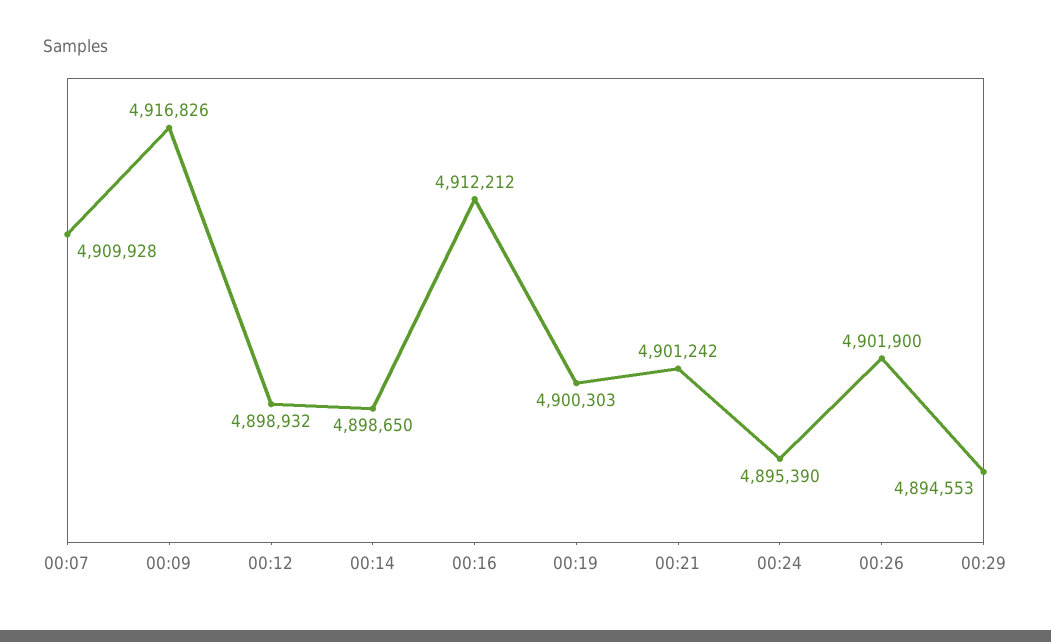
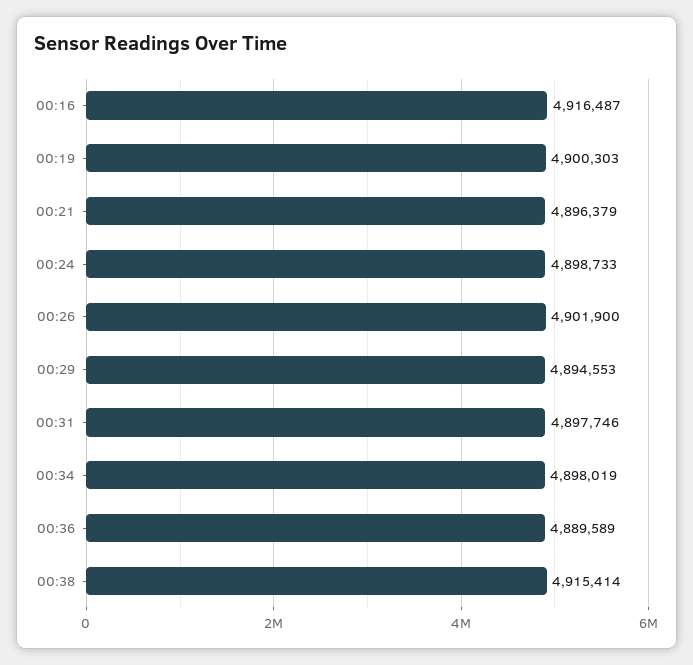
00:07: 4909928 -> none
00:09: 4916826 -> none
00:12: 4898932 -> none
00:14: 4898650 -> none
00:16: 4912212 -> 4916487
00:21: 4901242 -> 4896379
00:24: 4895390 -> 4898733
00:31: none -> 4897746
00:34: none -> 4898019
00:36: none -> 4889589
00:38: none -> 4915414

